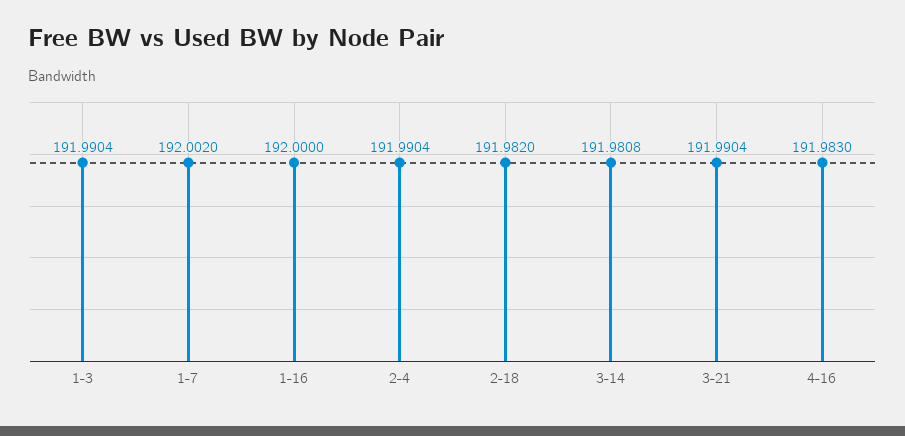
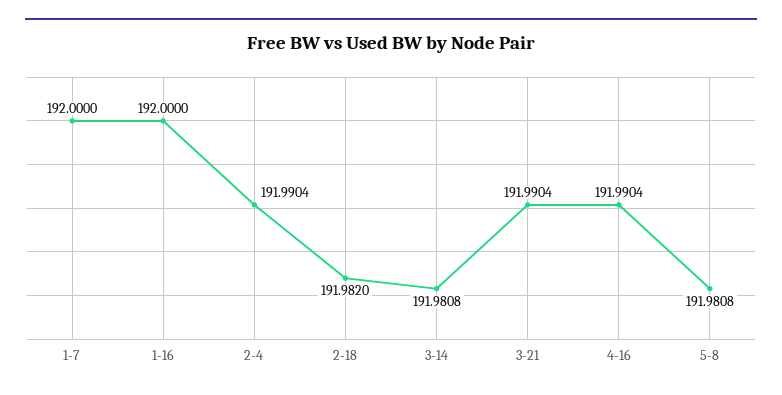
1-3: 191.9904 -> none
1-7: 192.002 -> 192
4-16: 191.983 -> 191.9904
5-8: none -> 191.9808

